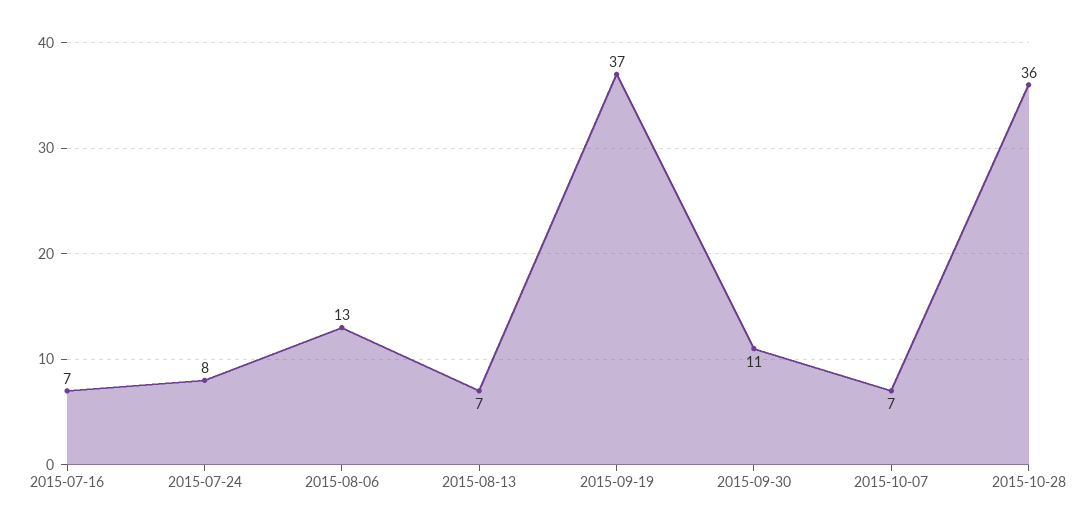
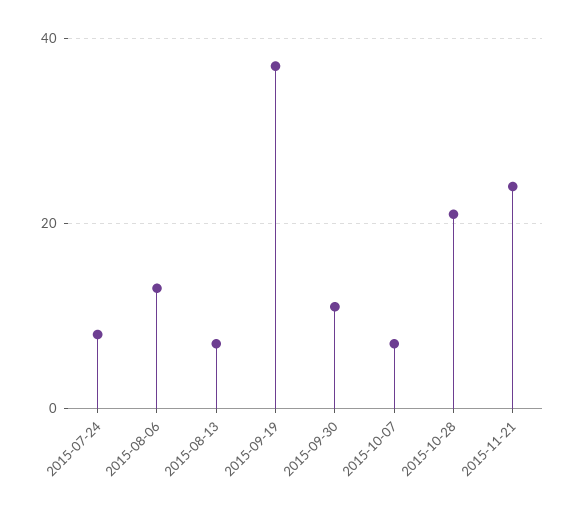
2015-07-16: 7 -> none
2015-10-28: 36 -> 20
2015-11-21: none -> 25

